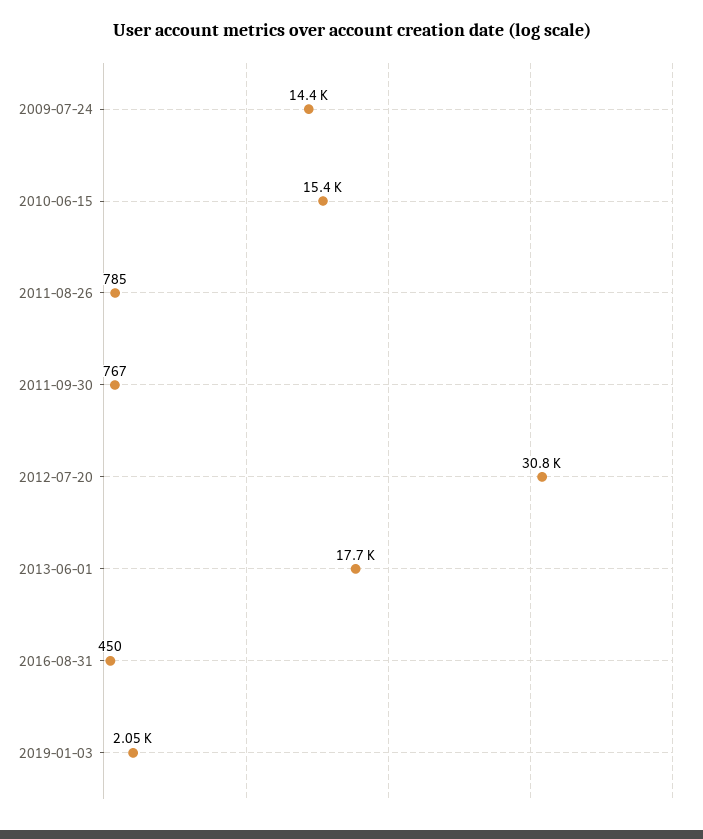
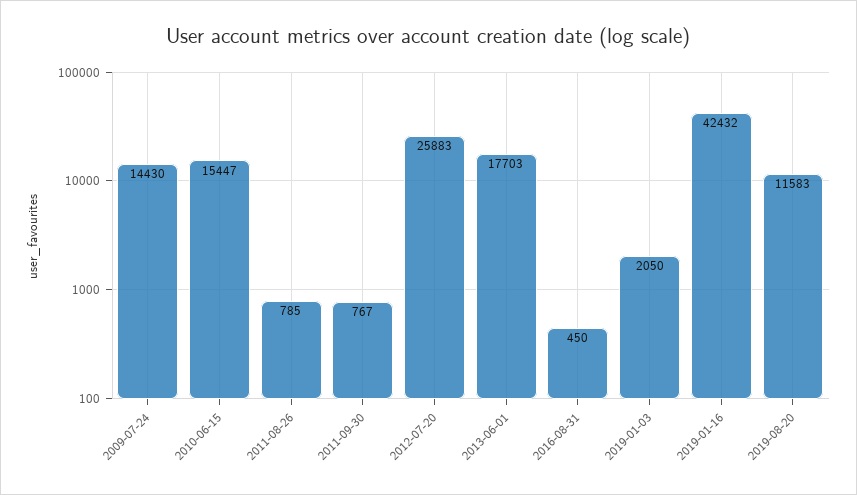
2012-07-20: 30800 -> 25883
2019-01-16: none -> 42432
2019-08-20: none -> 11583

